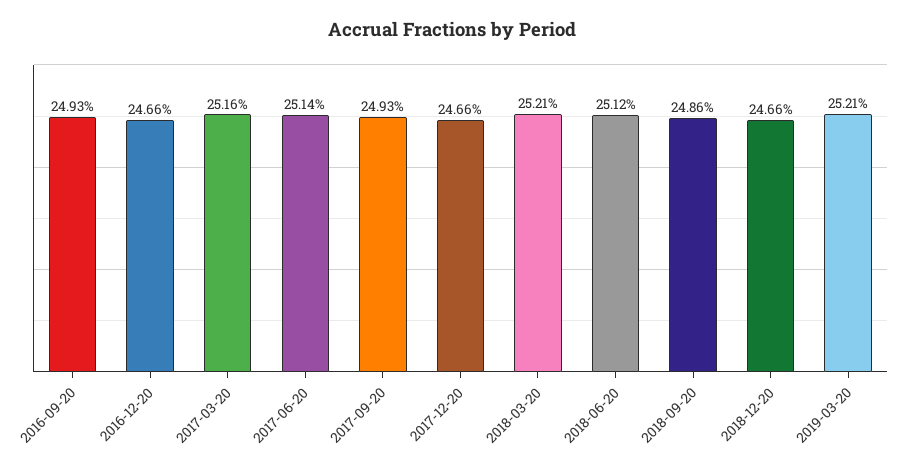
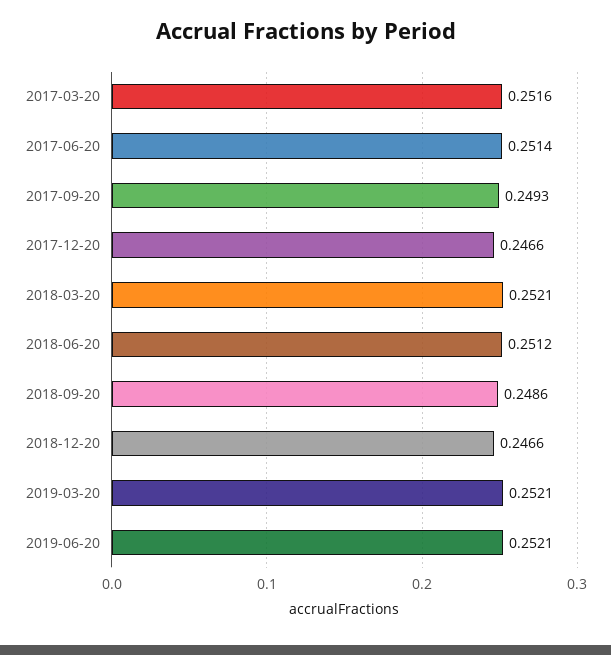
2016-09-20: 0.2493 -> none
2016-12-20: 0.2466 -> none
2019-06-20: none -> 0.2521

